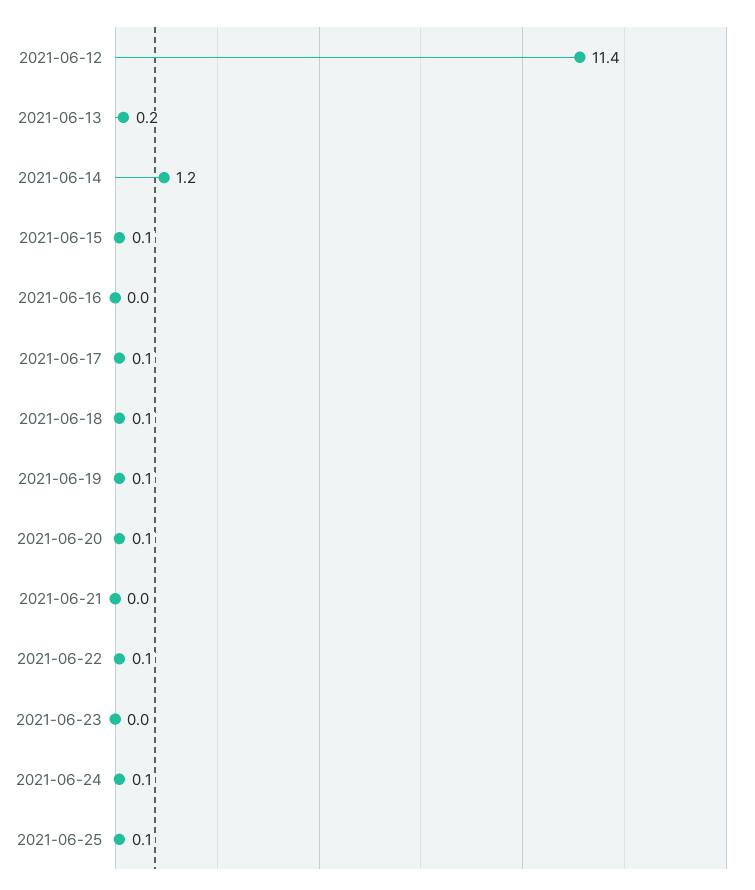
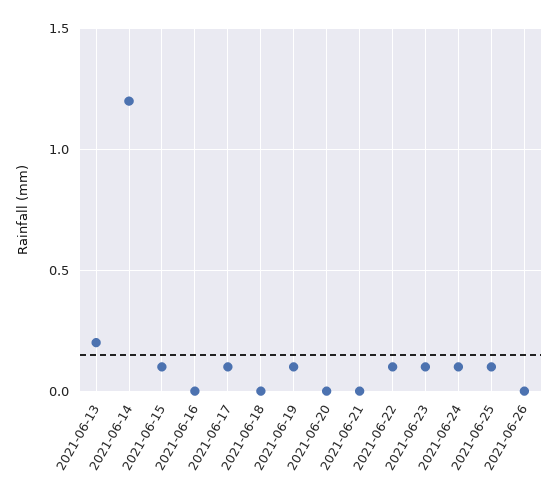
2021-06-12: 11.4 -> none
2021-06-18: 0.1 -> 0
2021-06-20: 0.1 -> 0
2021-06-23: 0 -> 0.1
2021-06-26: none -> 0

